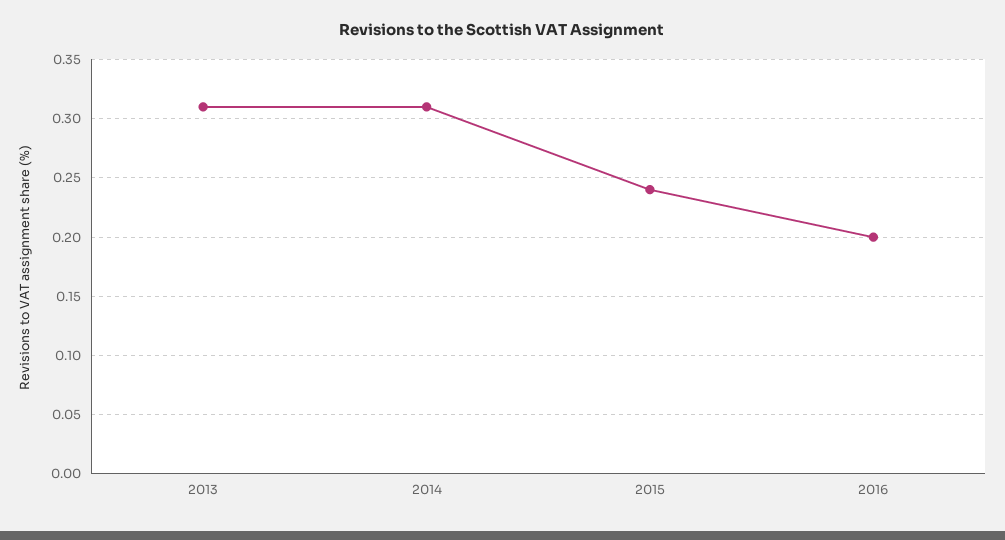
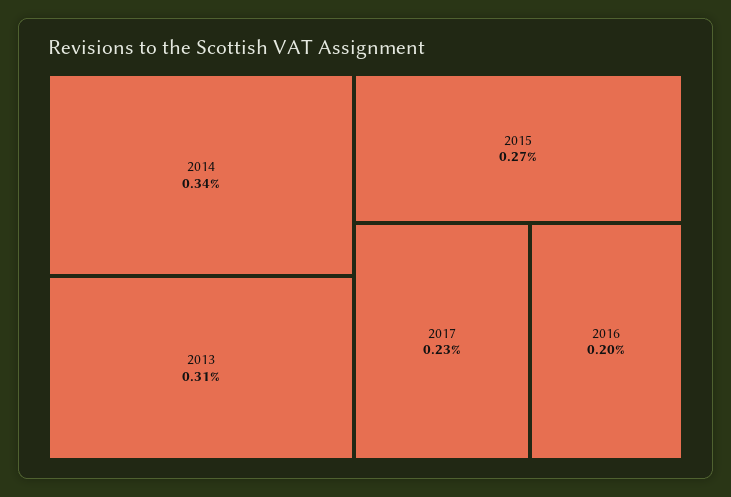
2014: 0.31 -> 0.34
2015: 0.24 -> 0.27
2017: none -> 0.23

